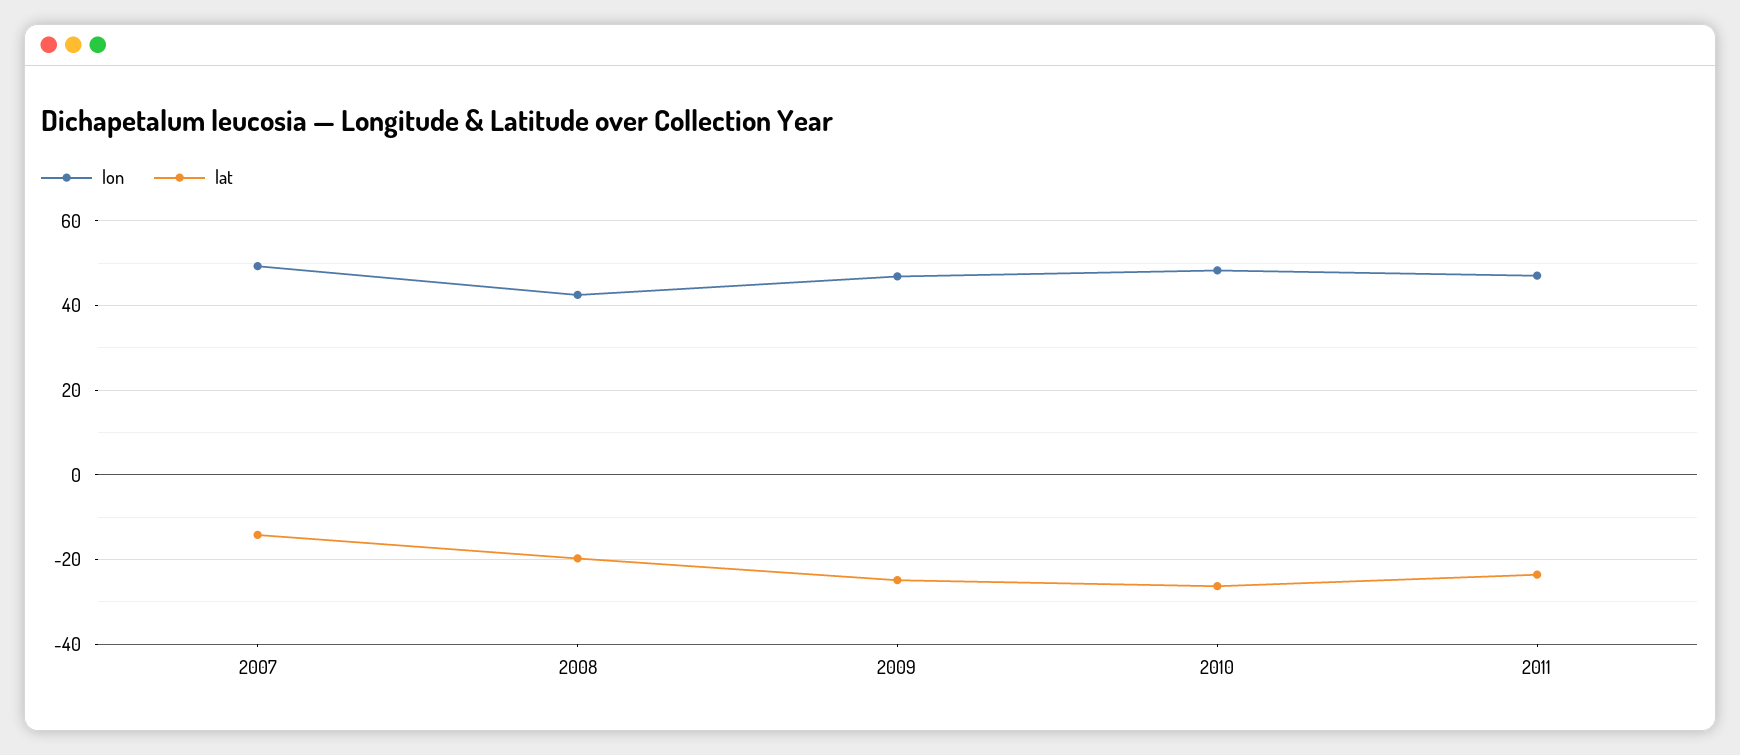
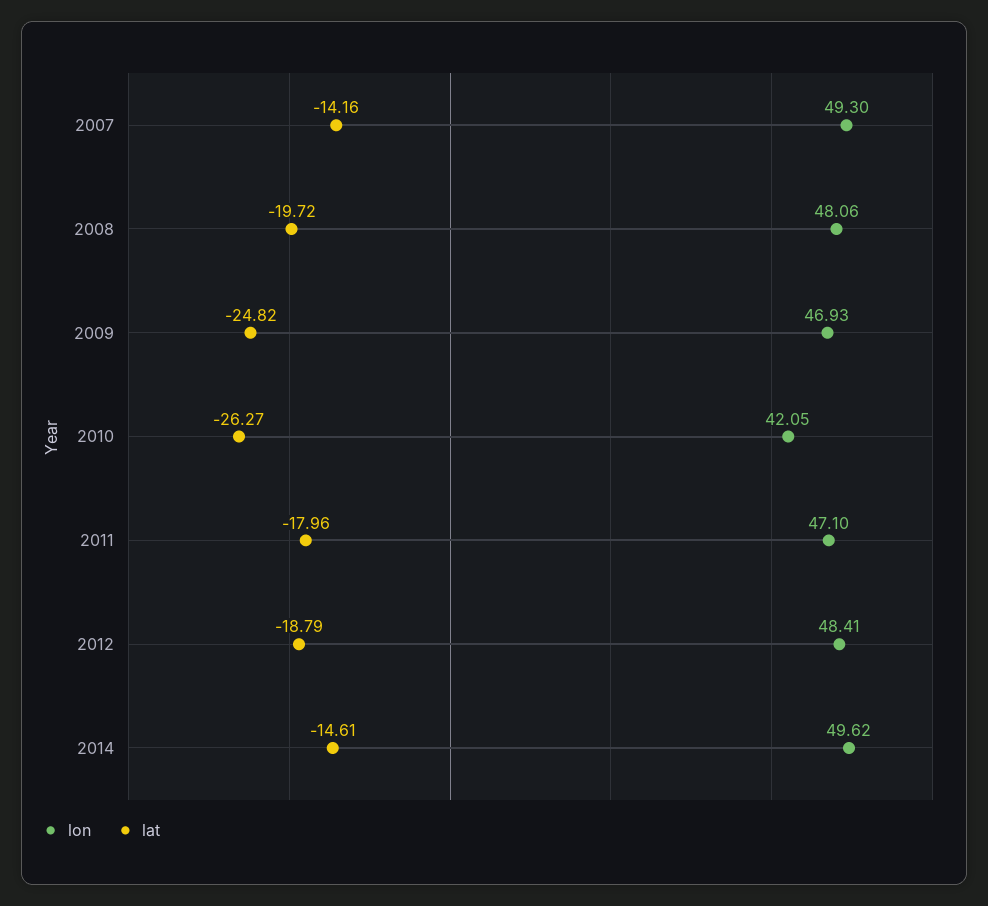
lon, 2008: 42 -> 48.06
lon, 2010: 48 -> 42.05
lat, 2011: -24 -> -17.96
lon, 2012: none -> 48.41
lat, 2012: none -> -18.79
lon, 2014: none -> 49.62
lat, 2014: none -> -14.61

